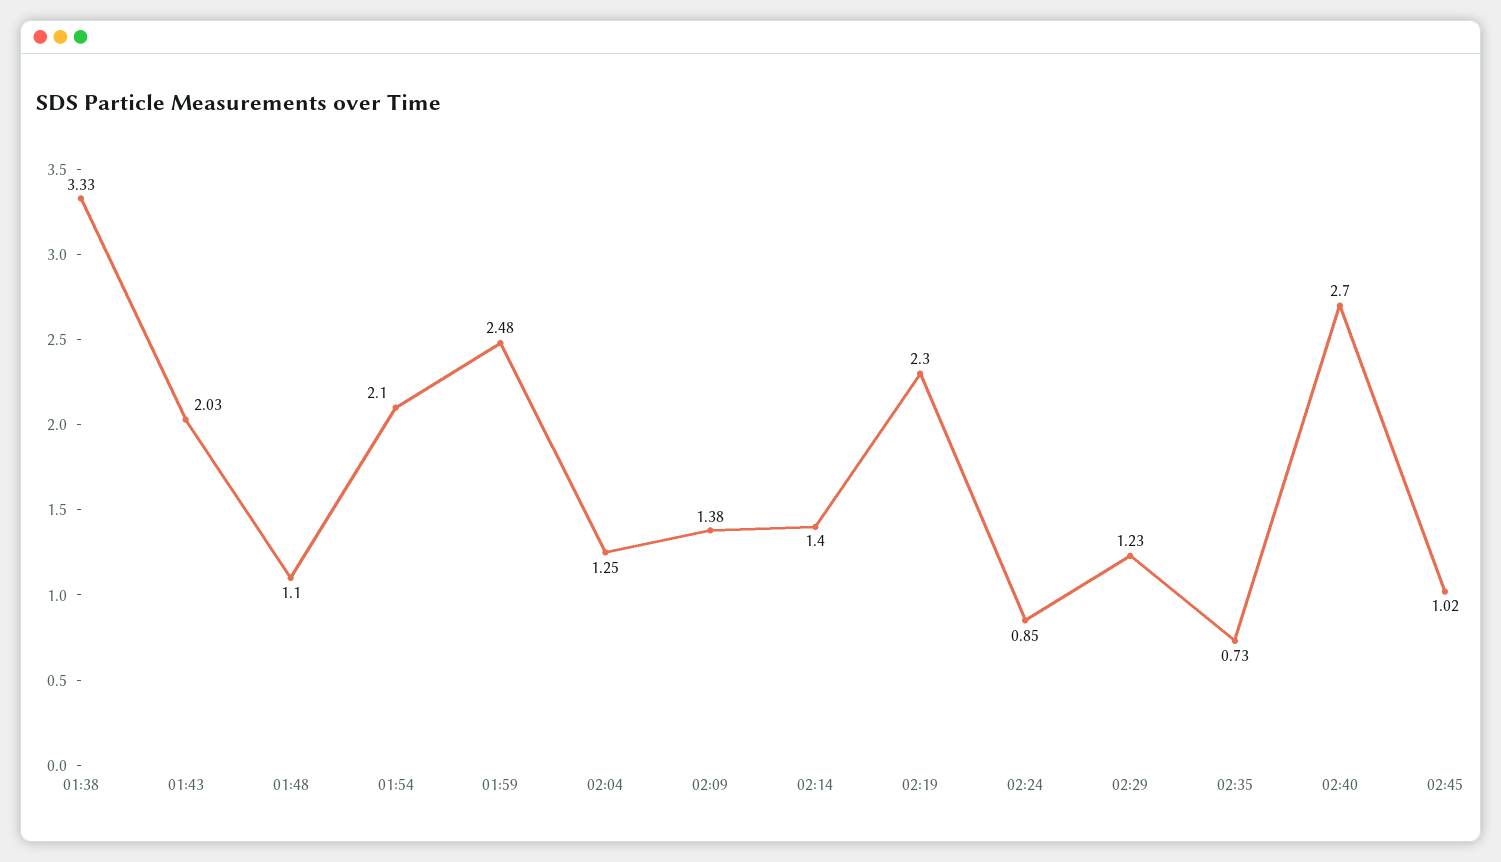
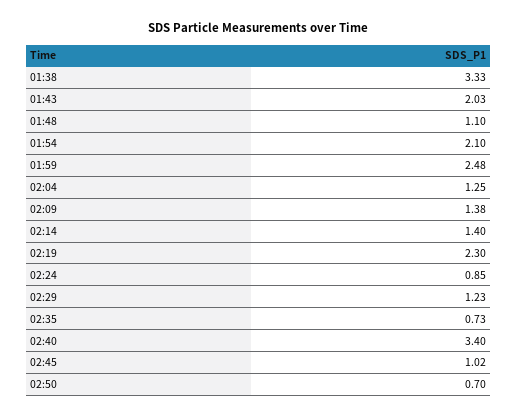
02:40: 2.7 -> 3.4
02:50: none -> 0.7

